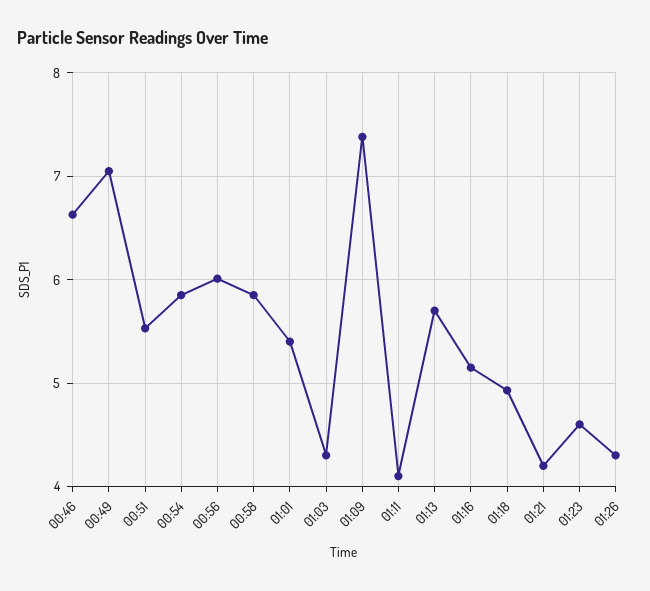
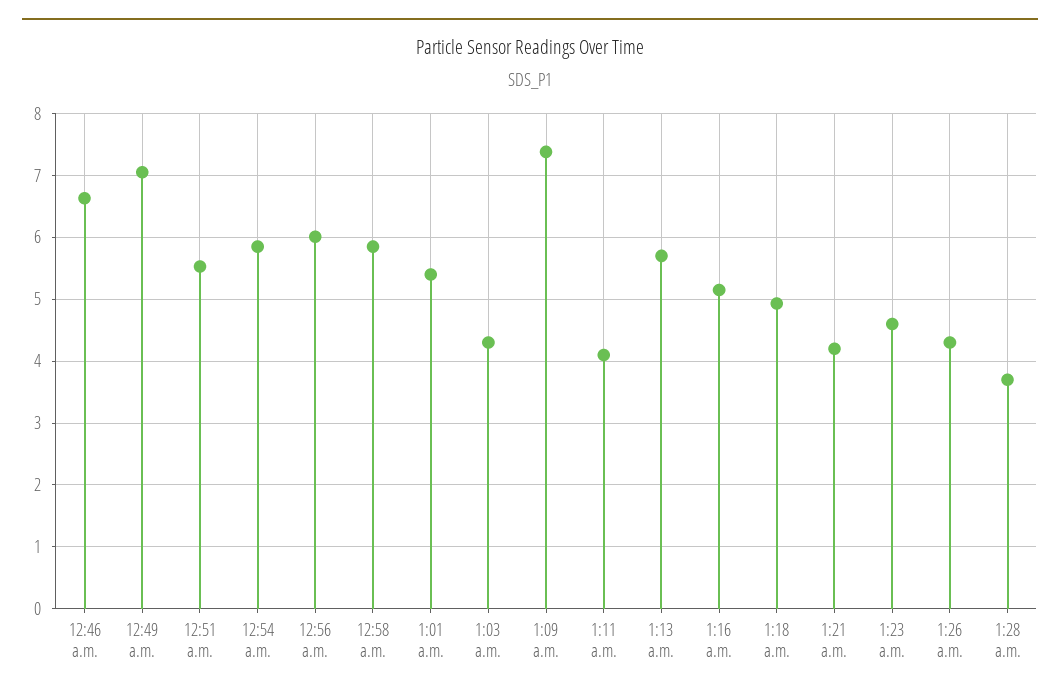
1:28 a.m.: none -> 3.7

